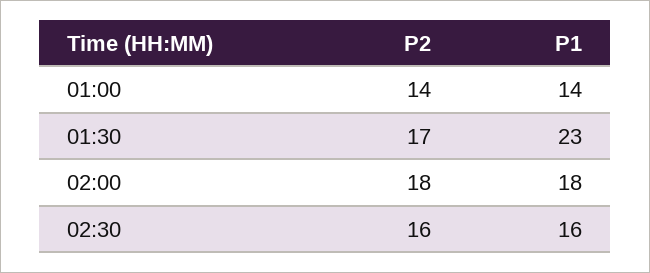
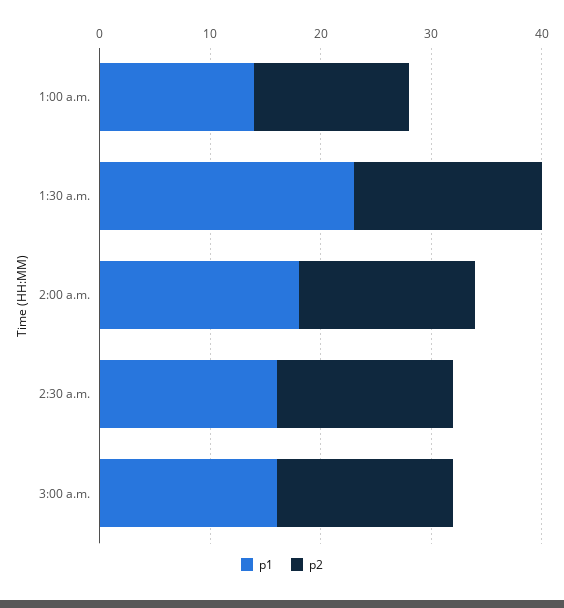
P2, 02:00: 18 -> 16
P1, 3:00 a.m.: none -> 16
P2, 3:00 a.m.: none -> 16

